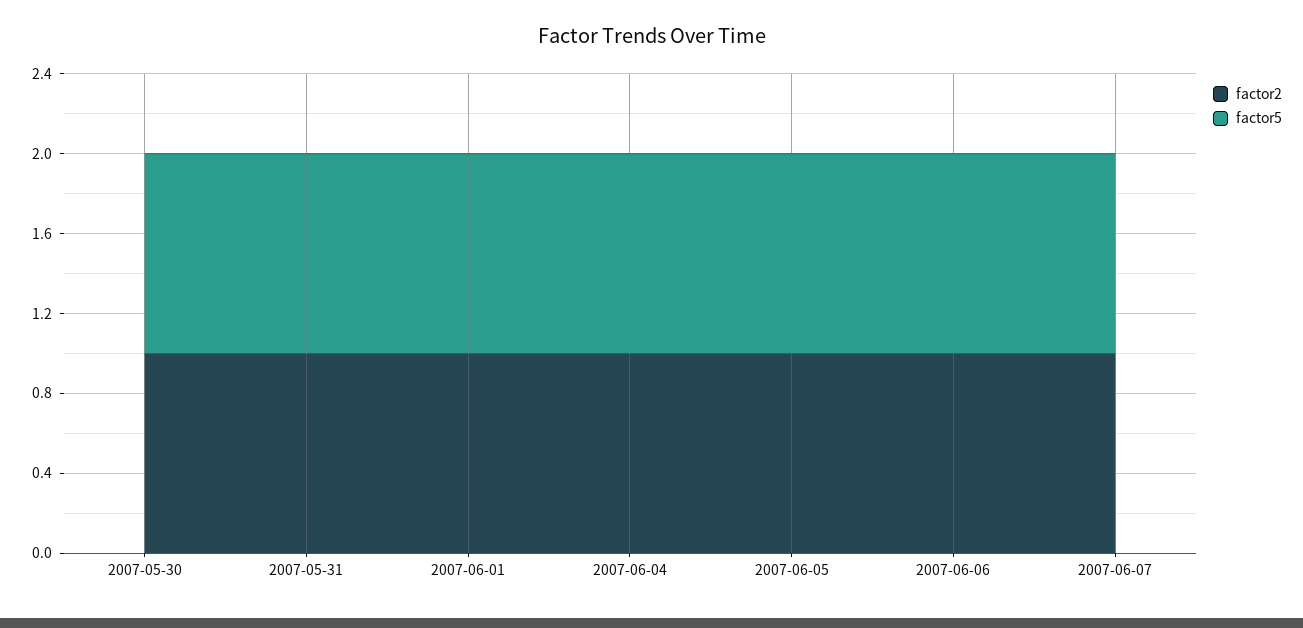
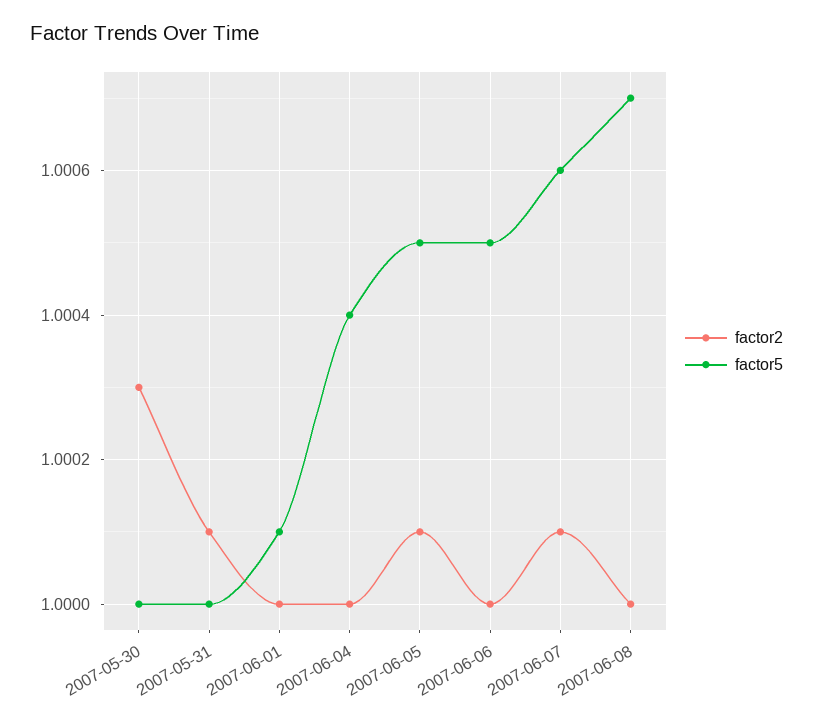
factor2, 2007-06-08: none -> 1
factor5, 2007-06-08: none -> 1.0007

